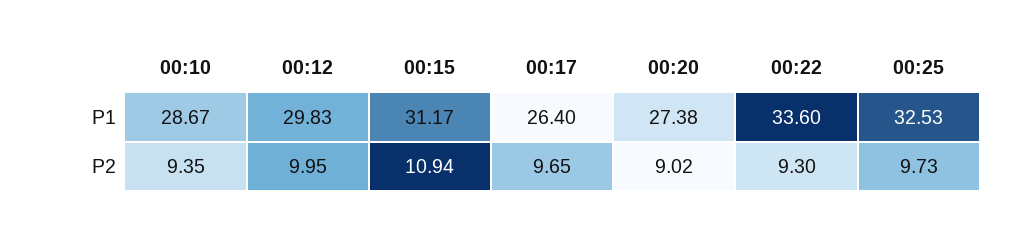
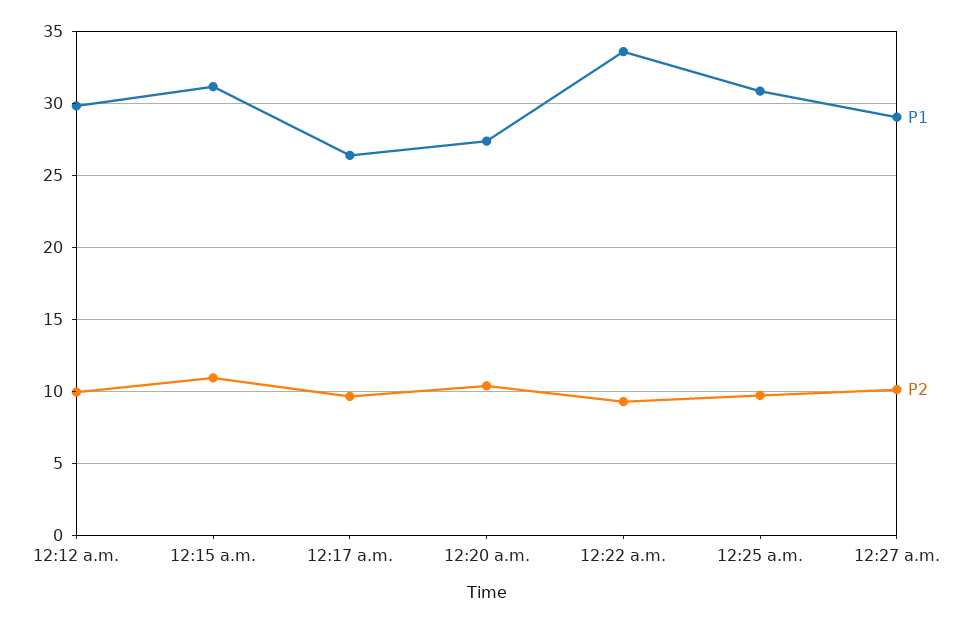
P1, 00:10: 28.67 -> none
P1, 00:25: 32.53 -> 31
P2, 00:10: 9.35 -> none
P2, 00:20: 9.02 -> 10.5
P1, 12:27 a.m.: none -> 29
P2, 12:27 a.m.: none -> 10

